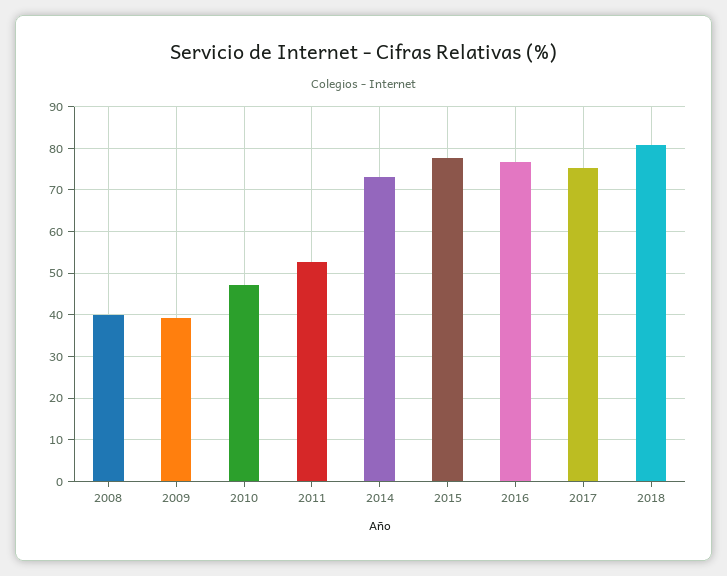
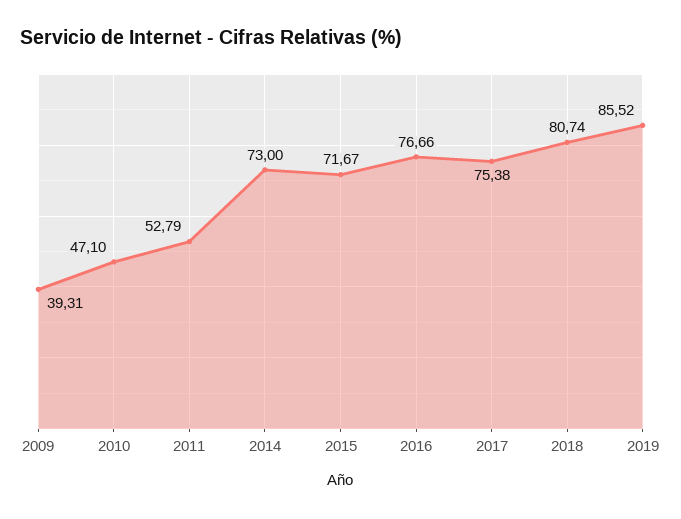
2008: 40 -> none
2015: 78 -> 71.67
2019: none -> 85.52

